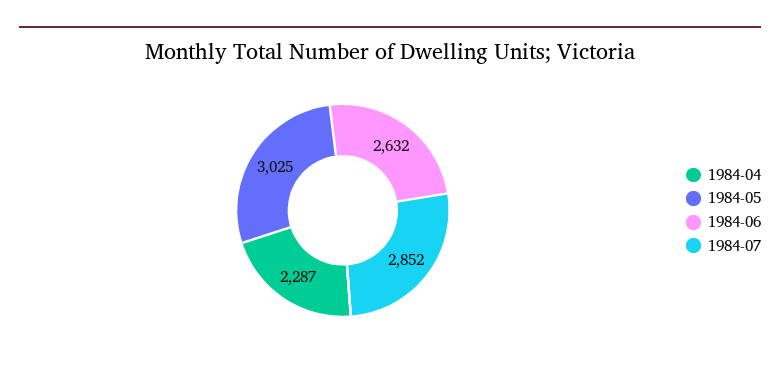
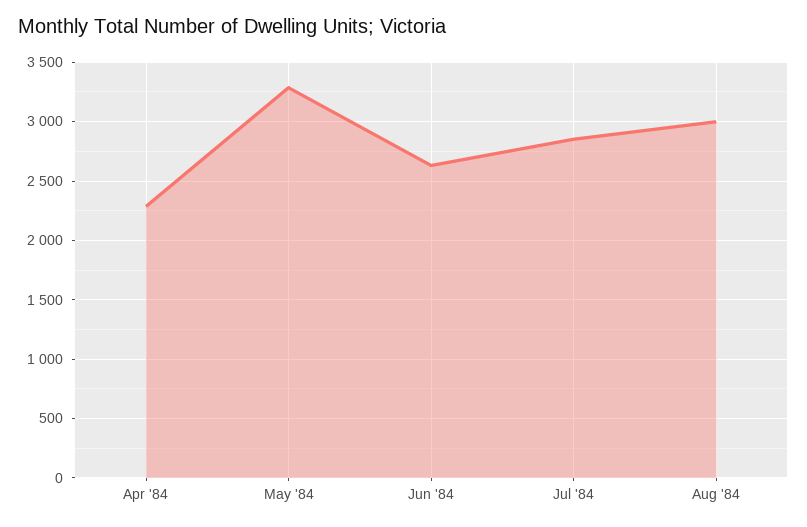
1984-05: 3025 -> 3300
Aug '84: none -> 3000

